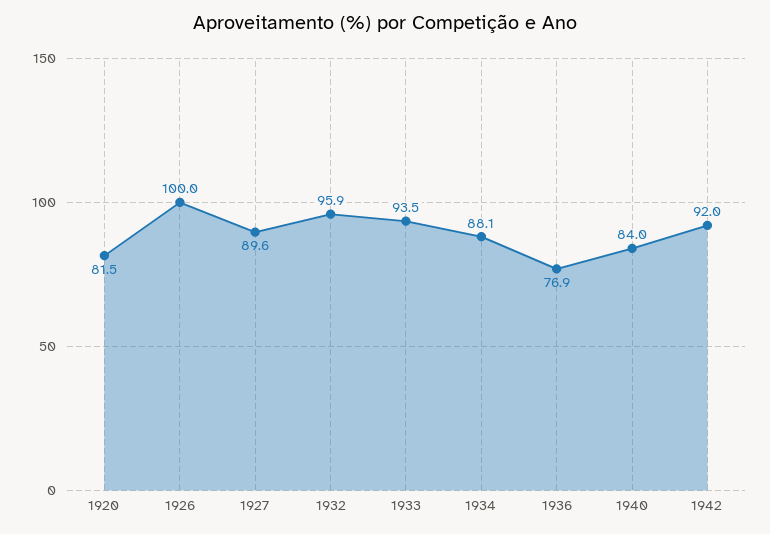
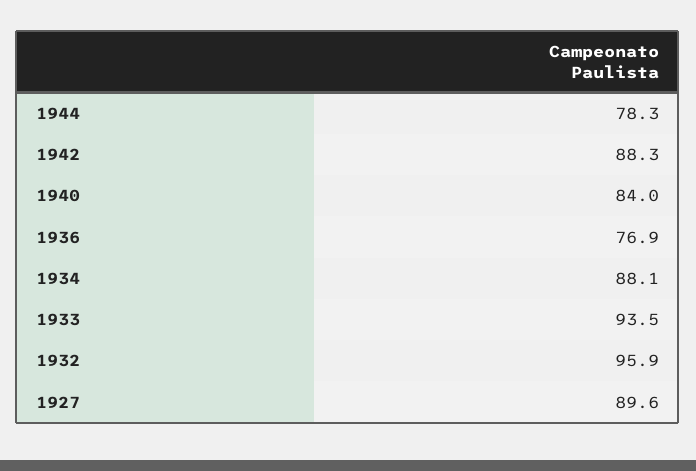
1920: 81.5 -> none
1926: 100 -> none
1942: 92 -> 88.3
1944: none -> 78.3

